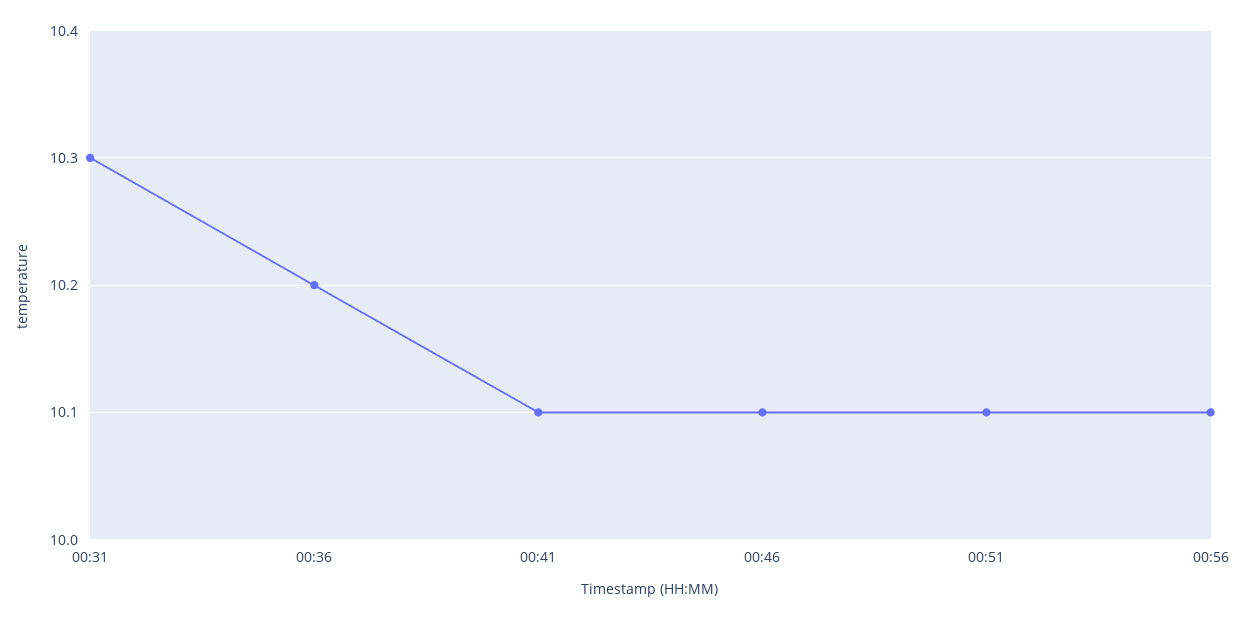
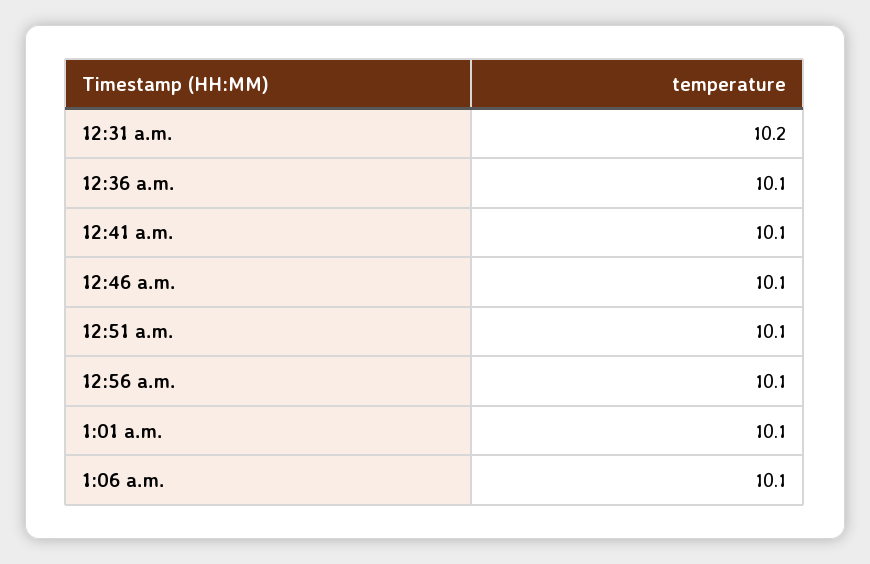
00:31: 10.3 -> 10.2
00:36: 10.2 -> 10.1
1:01 a.m.: none -> 10.1
1:06 a.m.: none -> 10.1

